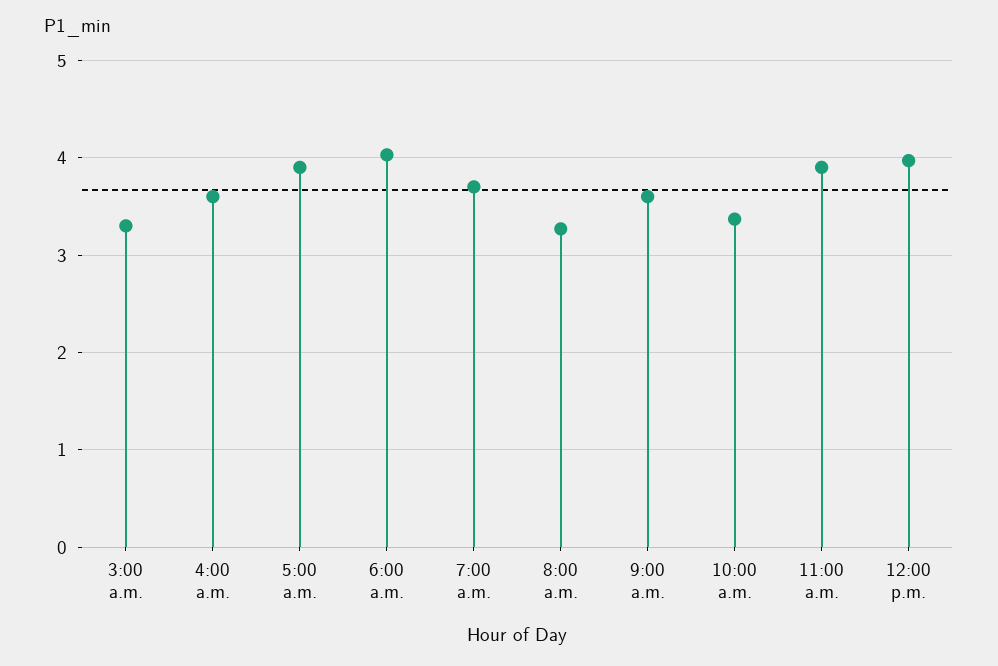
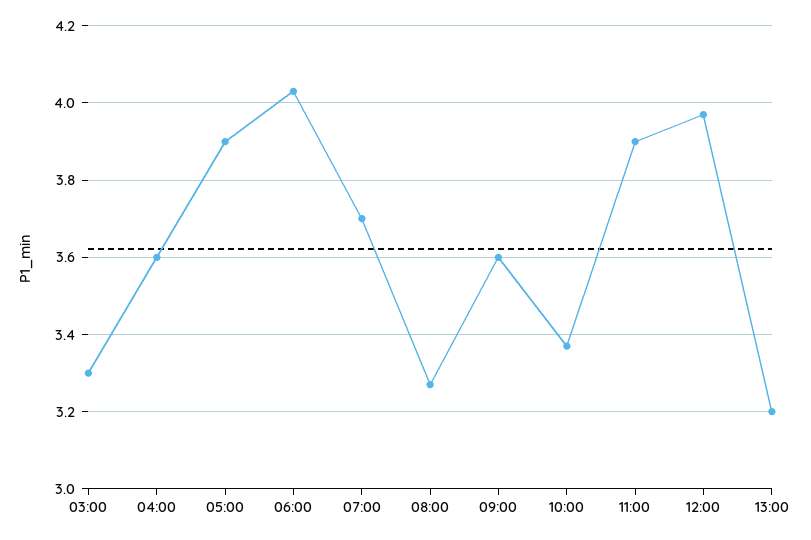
13:00: none -> 3.2

